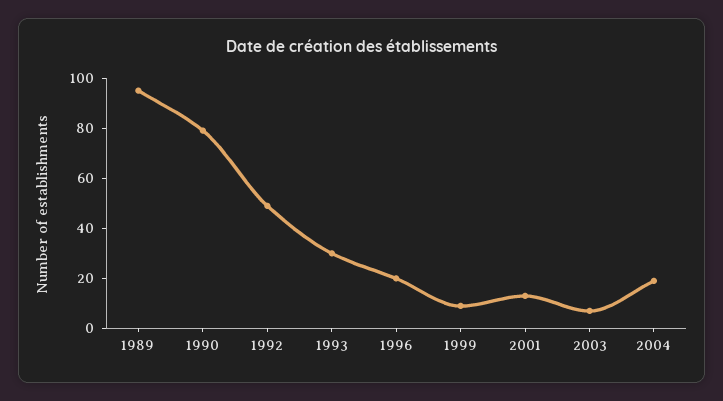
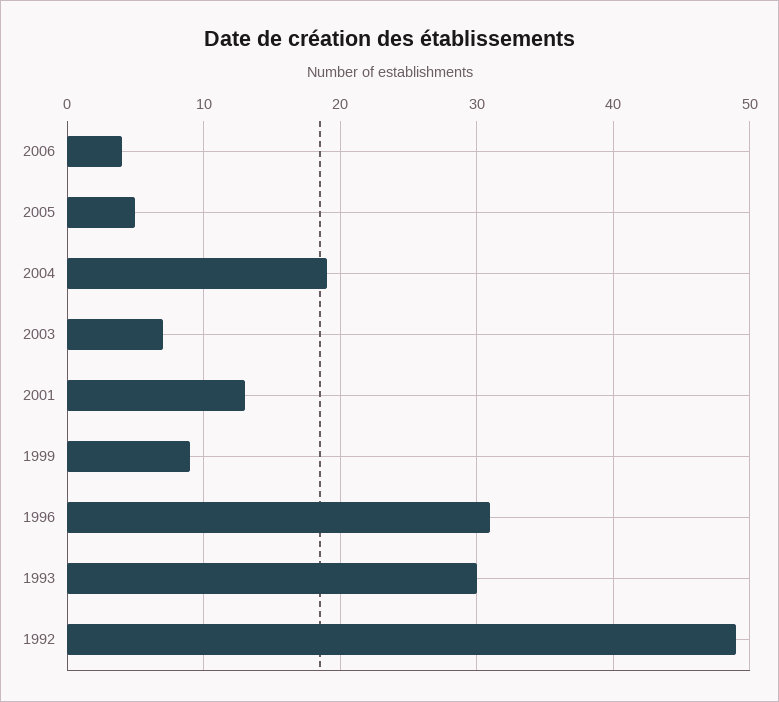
1989: 95 -> none
1990: 80 -> none
1996: 20 -> 31
2006: none -> 4
2005: none -> 5

